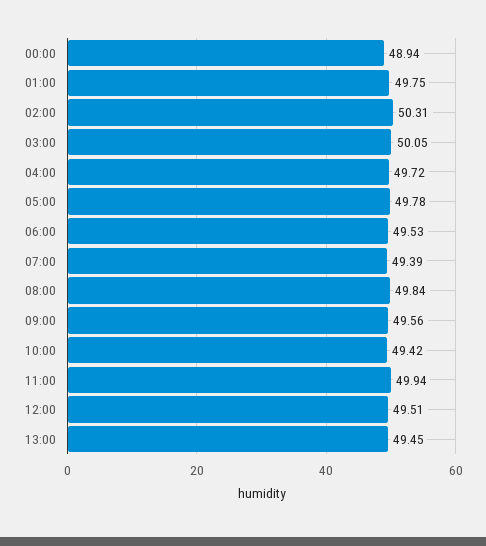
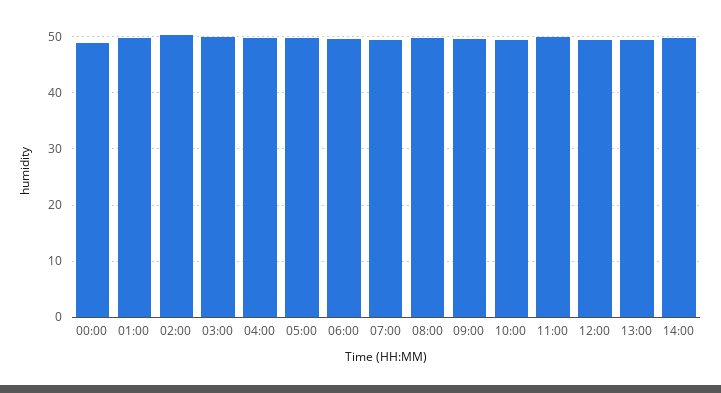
14:00: none -> 50

